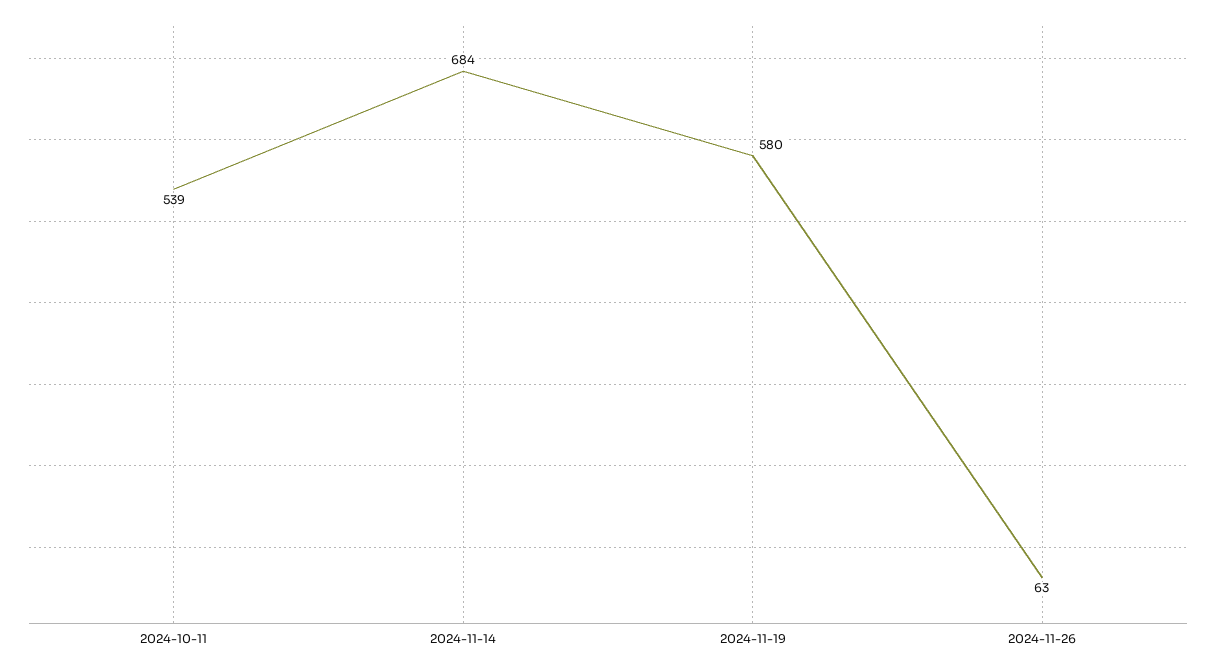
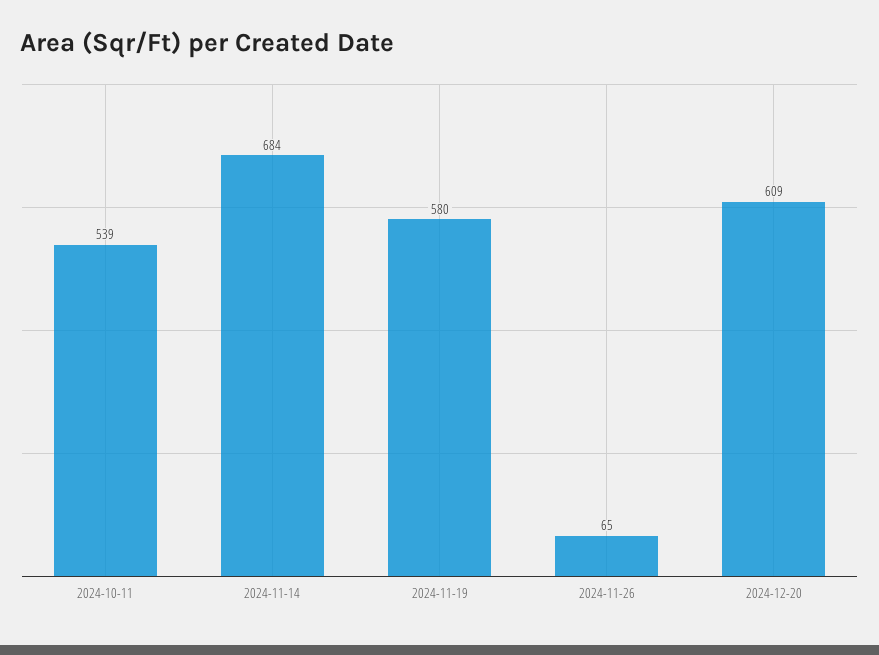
2024-11-26: 63 -> 65
2024-12-20: none -> 609

